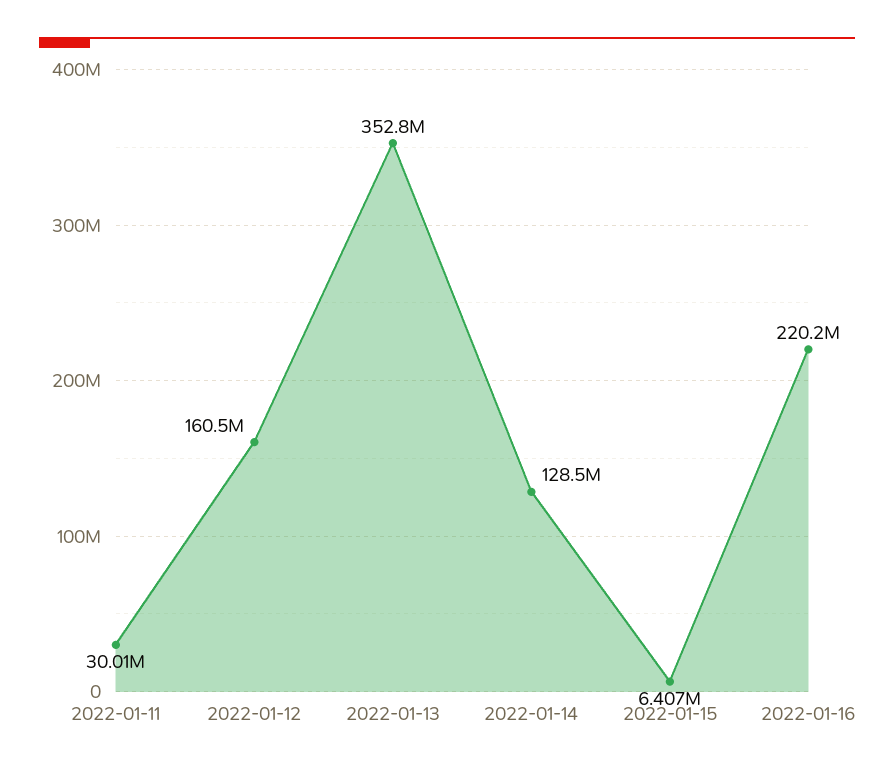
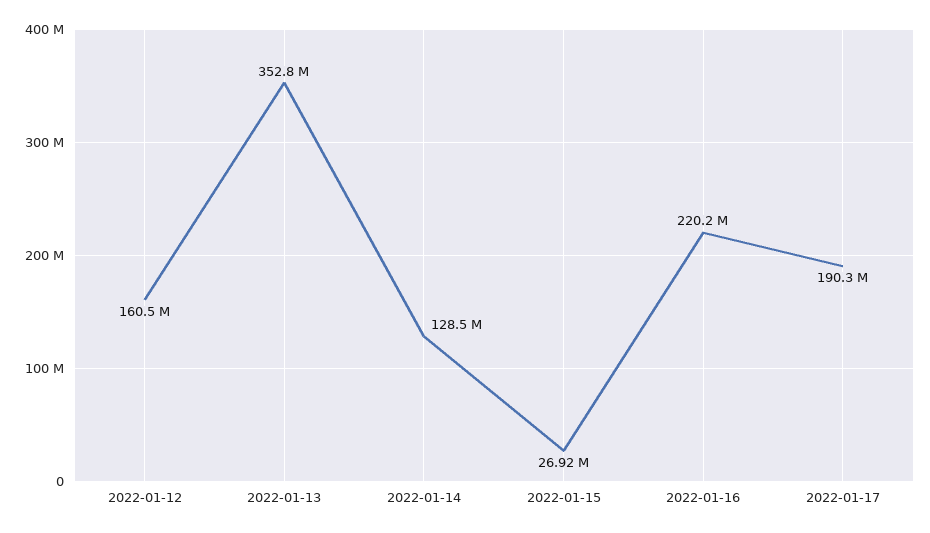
2022-01-11: 30010000 -> none
2022-01-15: 6407000 -> 26920000
2022-01-17: none -> 190300000

